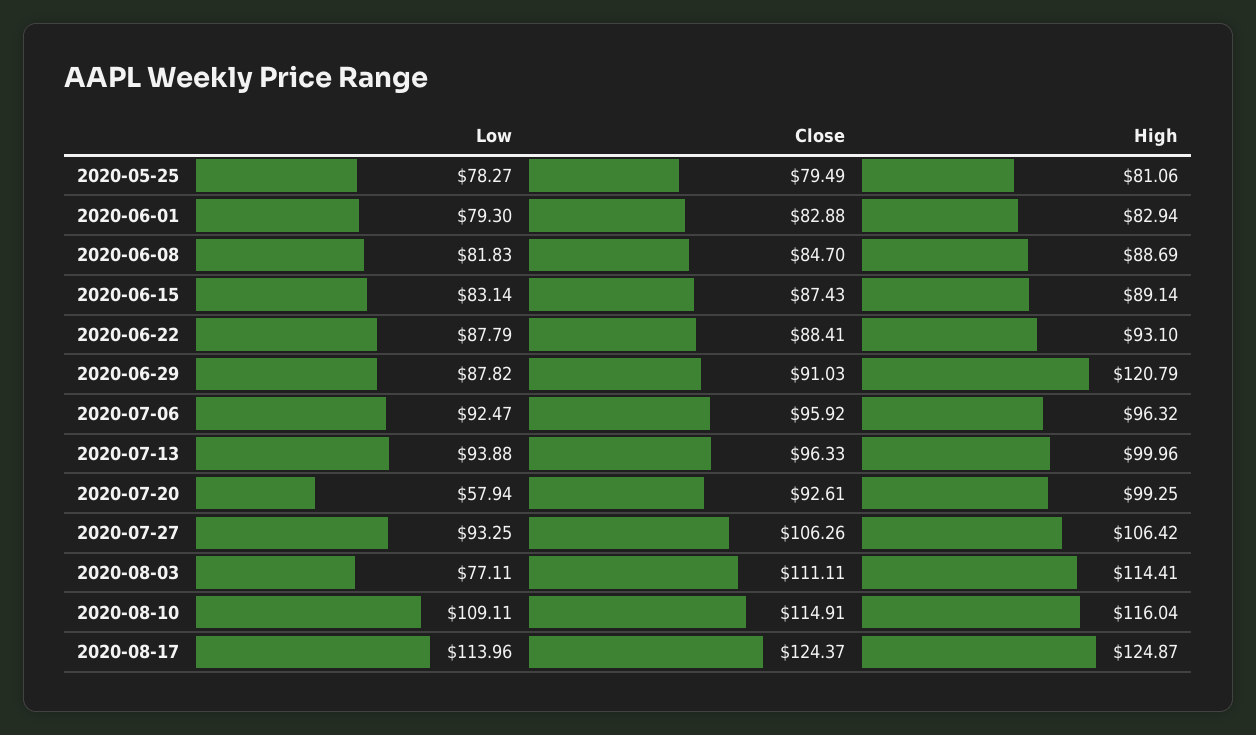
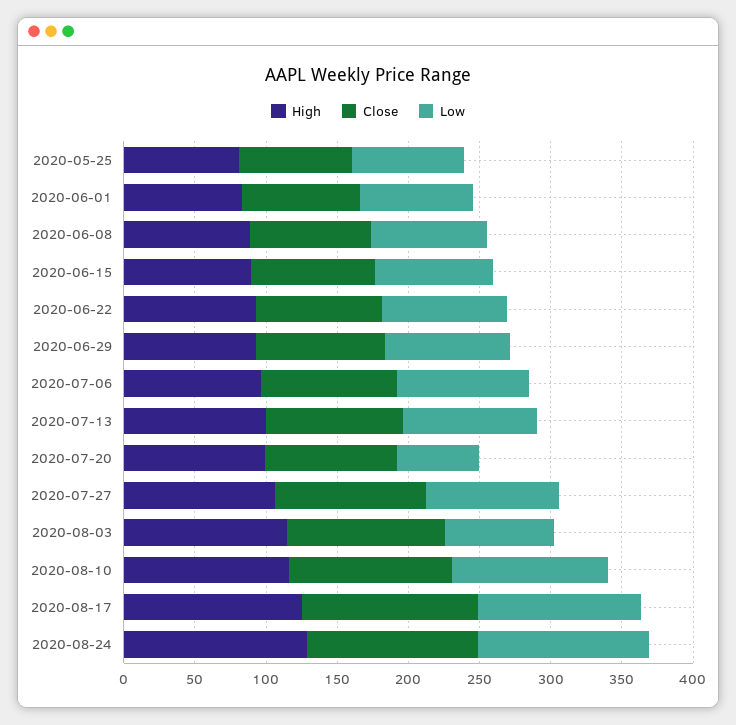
High, 2020-06-29: 120.79 -> 90
High, 2020-08-24: none -> 130
Close, 2020-08-24: none -> 120
Low, 2020-08-24: none -> 120

